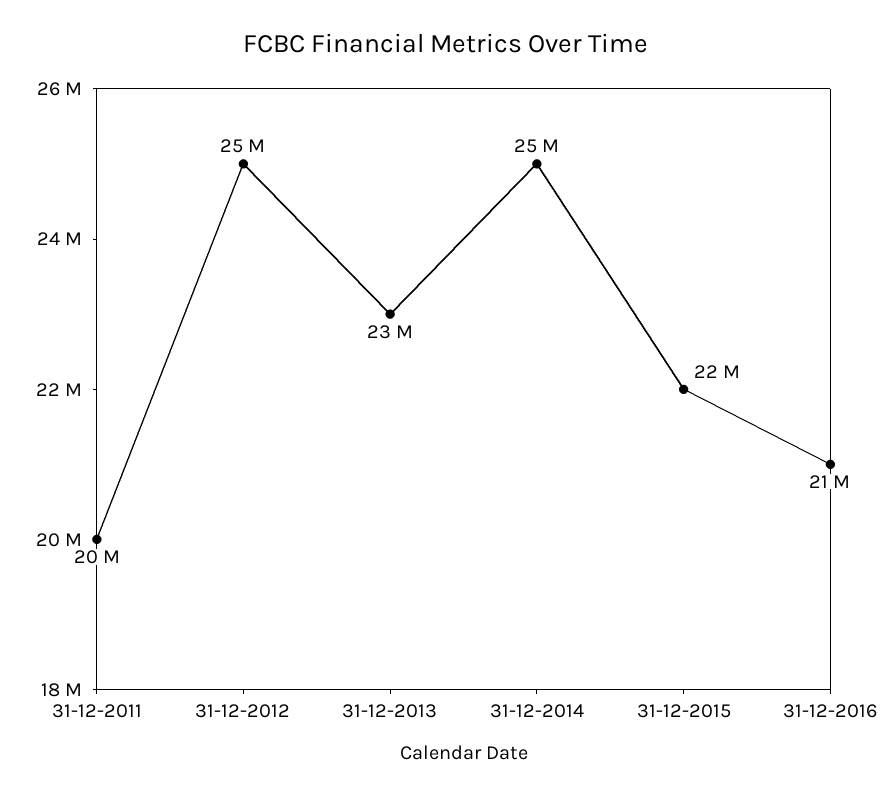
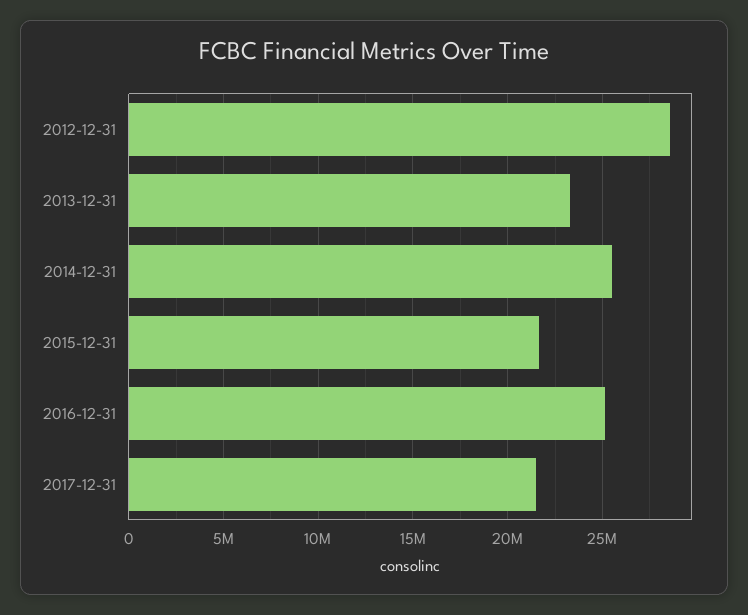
31-12-2011: 20000000 -> none
31-12-2012: 25000000 -> 28500000
31-12-2016: 21000000 -> 25000000
2017-12-31: none -> 21500000

